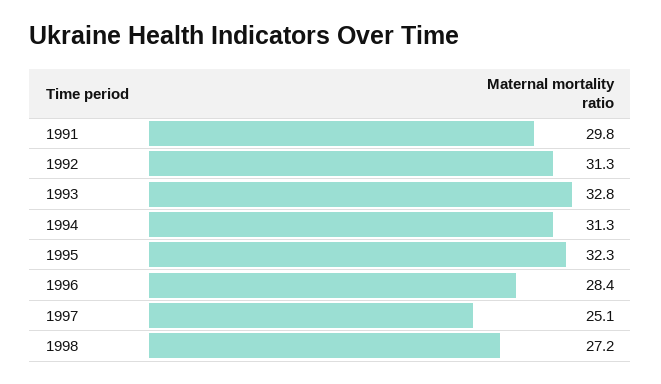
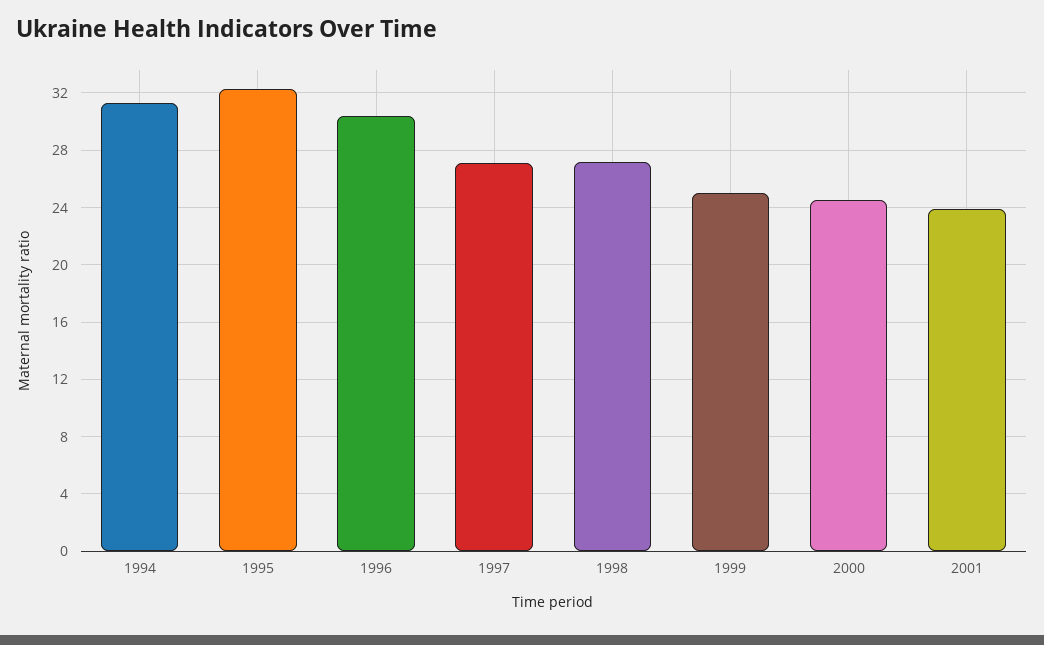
1991: 29.8 -> none
1992: 31.3 -> none
1993: 32.8 -> none
1996: 28.4 -> 30.5
1997: 25.1 -> 27
1999: none -> 25
2000: none -> 24.5
2001: none -> 24

